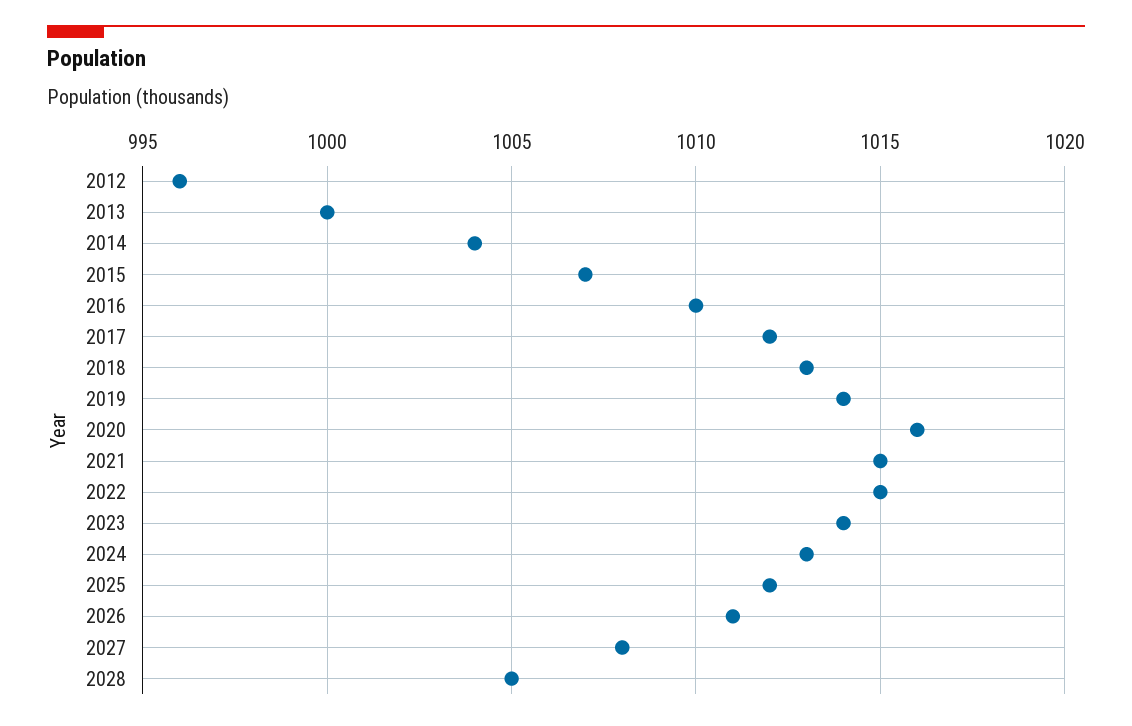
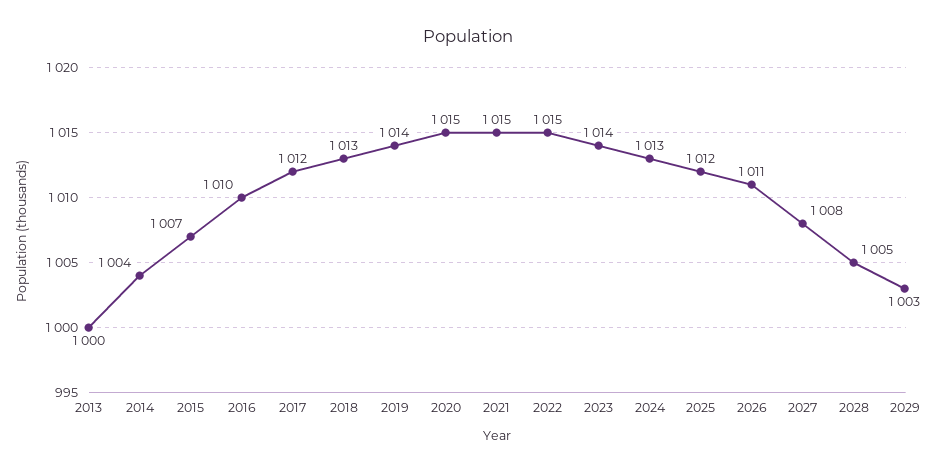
2012: 996 -> none
2020: 1016 -> 1015
2029: none -> 1003

